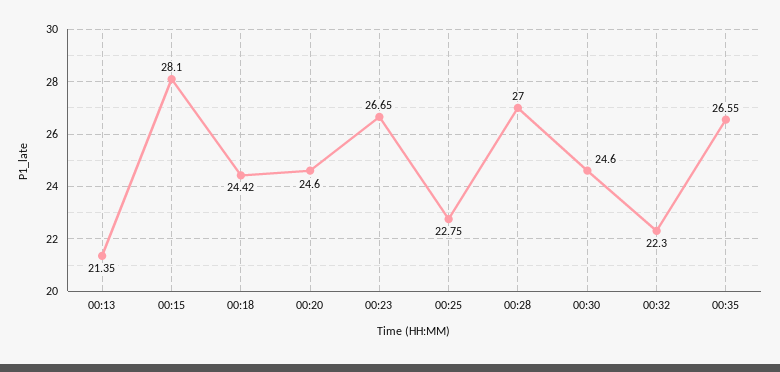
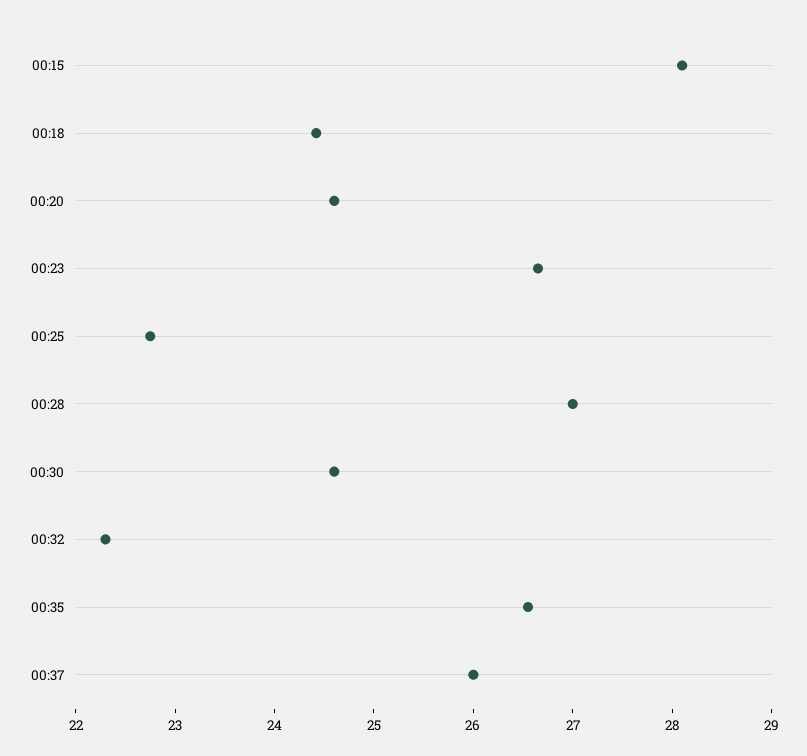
00:13: 21.35 -> none
00:37: none -> 26

